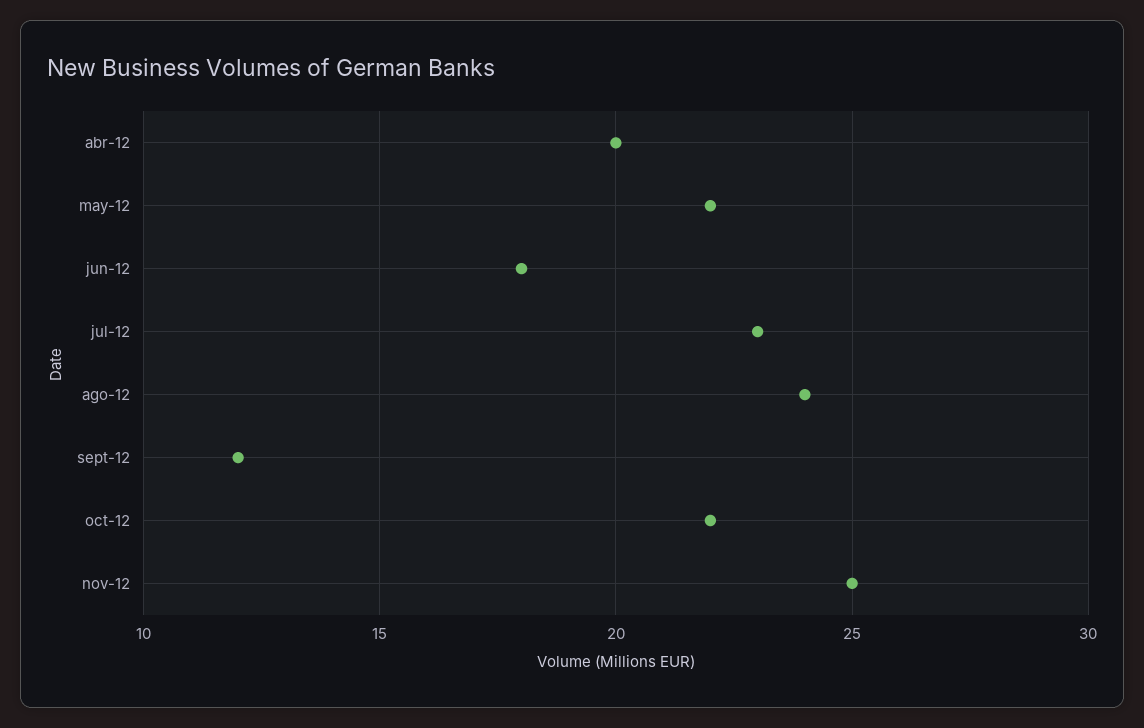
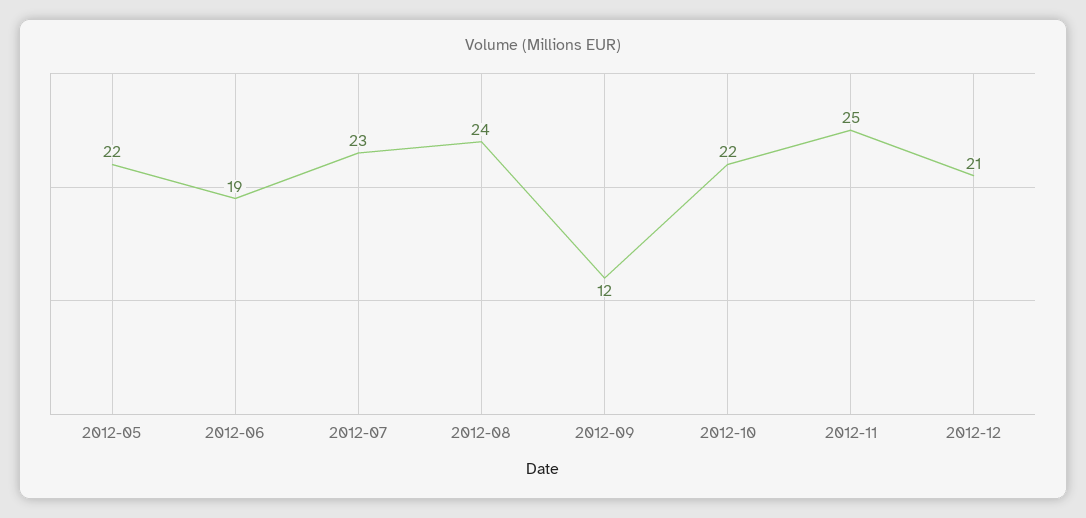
abr-12: 20 -> none
jun-12: 18 -> 19
2012-12: none -> 21

